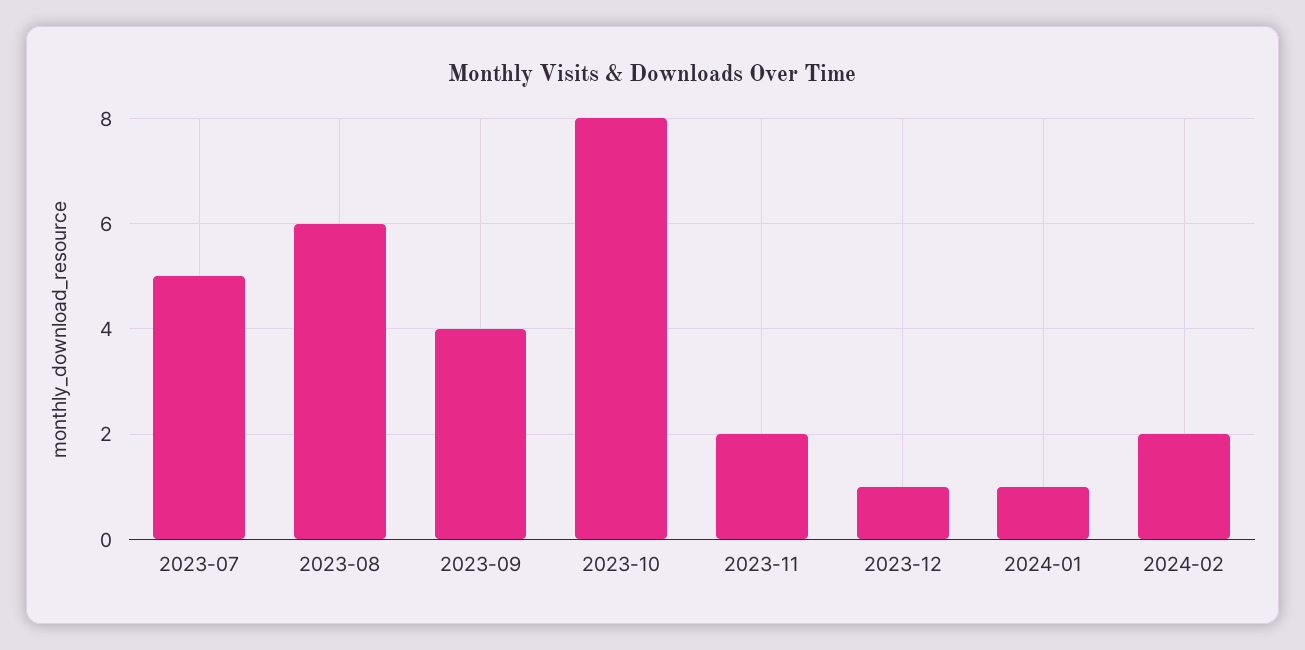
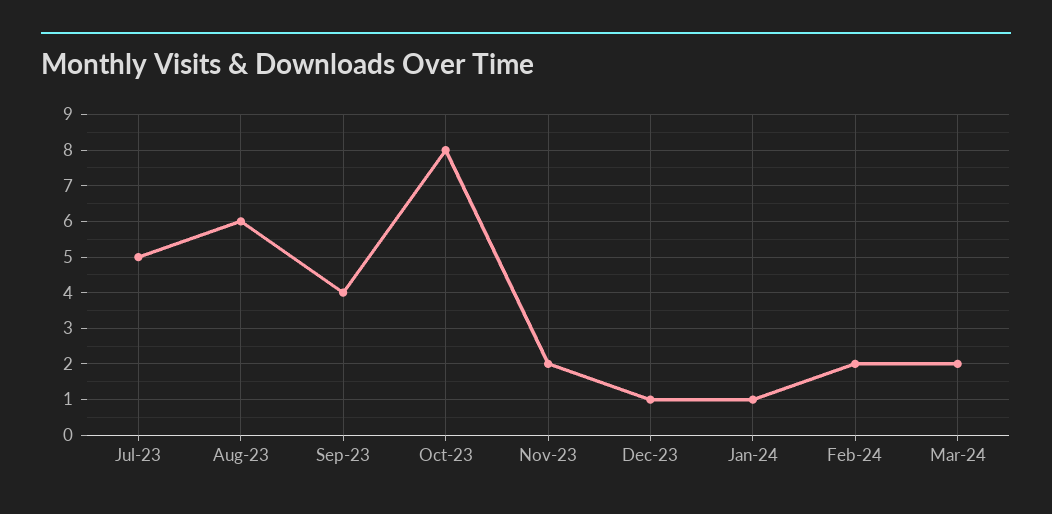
Mar-24: none -> 2

